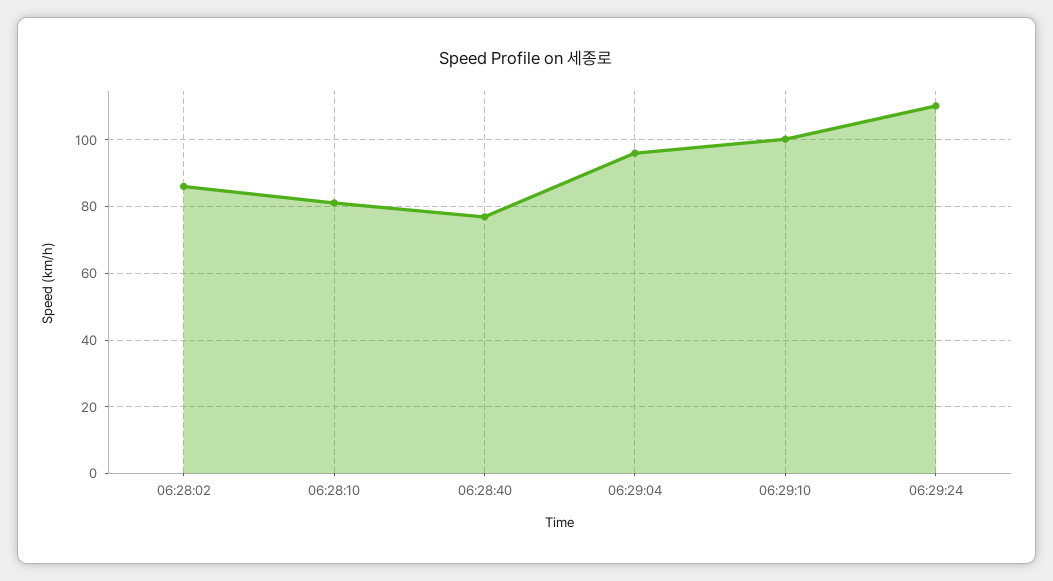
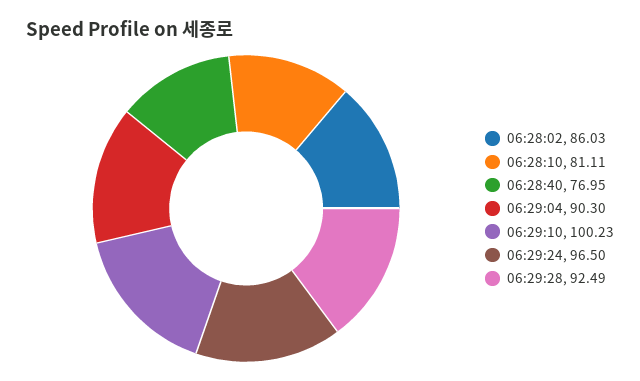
06:29:04: 96 -> 90.3
06:29:24: 110 -> 96.5
06:29:28: none -> 92.49

